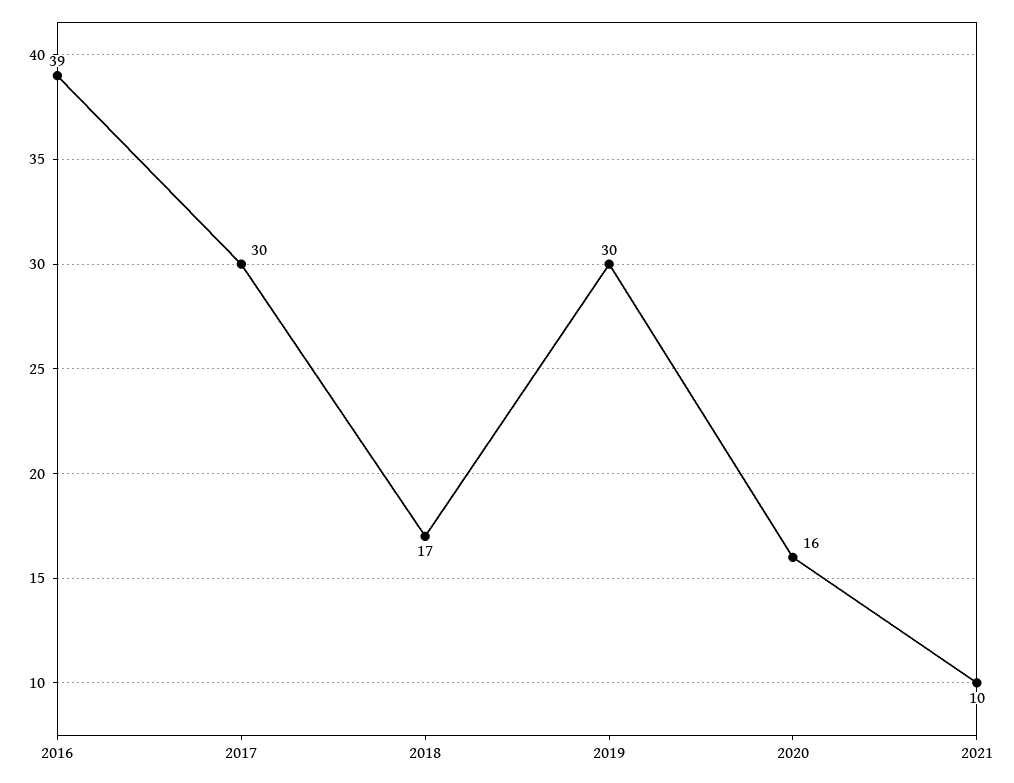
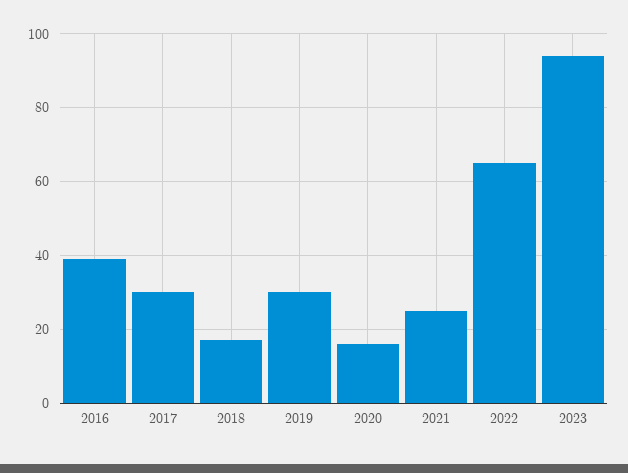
2021: 10 -> 25
2022: none -> 65
2023: none -> 95

